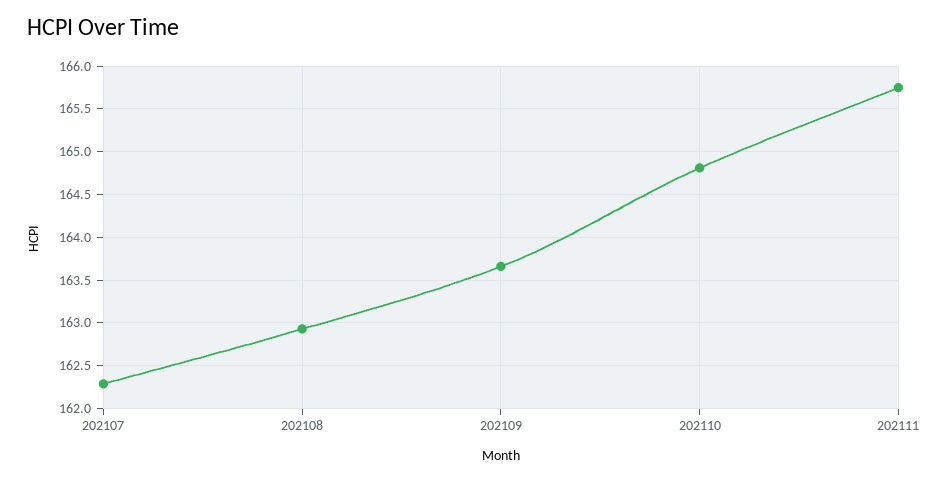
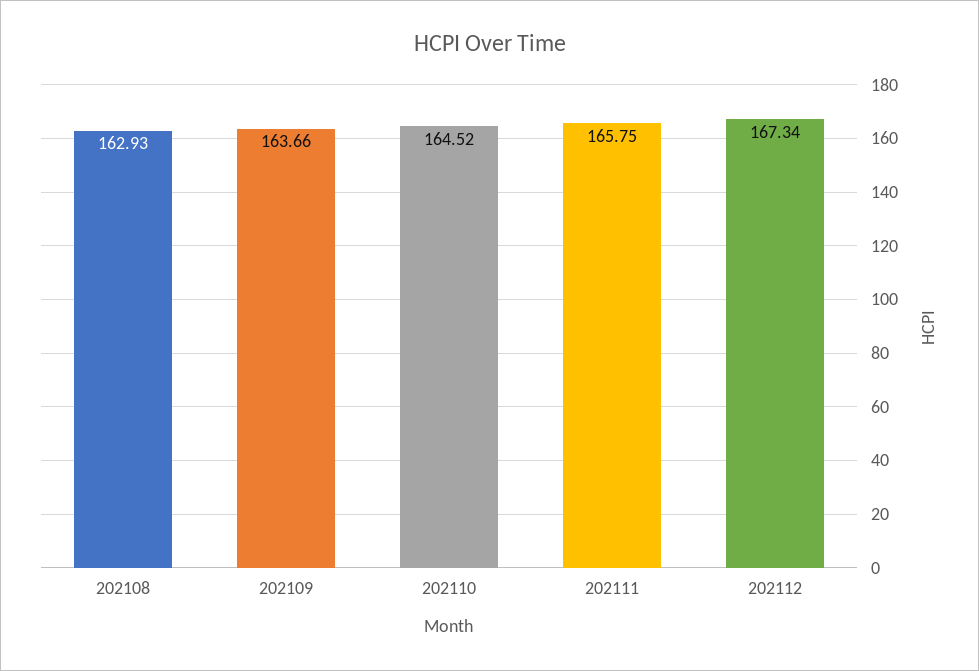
202107: 162.3 -> none
202110: 164.8 -> 164.52
202112: none -> 167.34

